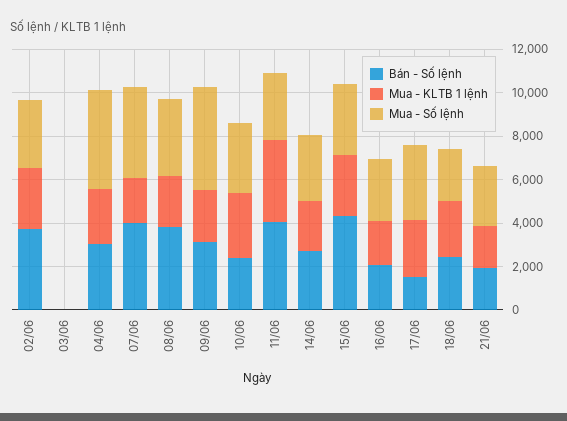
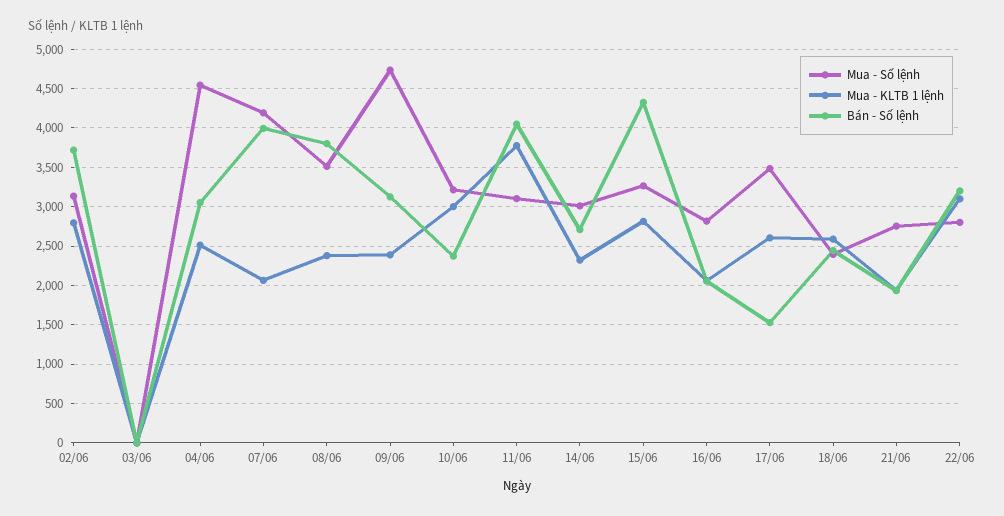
Mua - Số lệnh, 22/06: none -> 2800
Mua - KLTB 1 lệnh, 22/06: none -> 3100
Bán - Số lệnh, 22/06: none -> 3200

